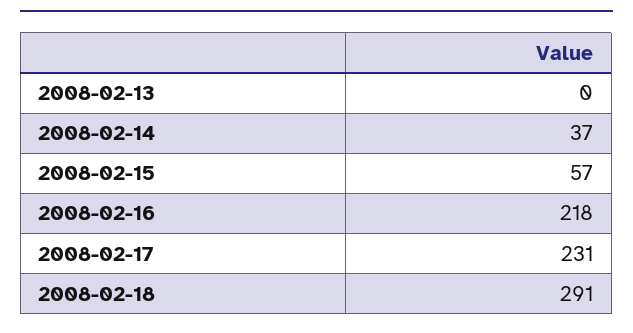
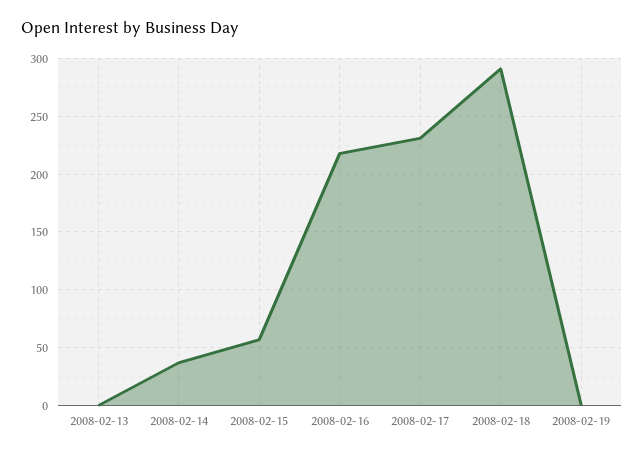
2008-02-19: none -> 0

